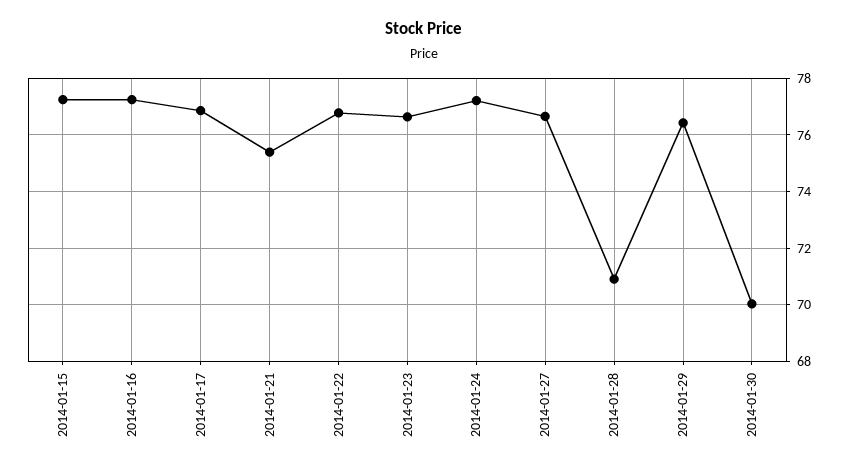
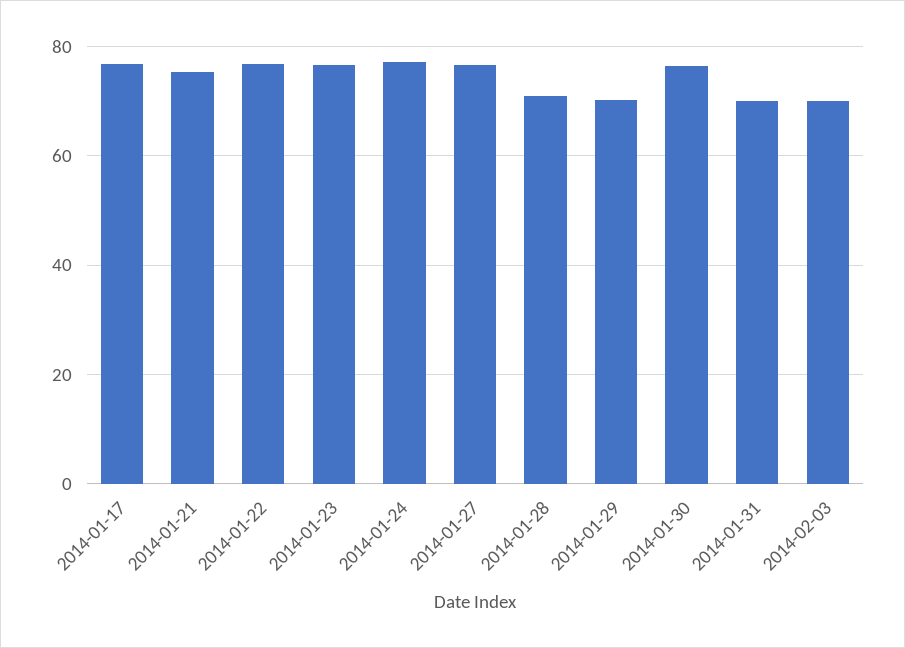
2014-01-15: 77.25 -> none
2014-01-16: 77.25 -> none
2014-01-29: 76.5 -> 70
2014-01-30: 70 -> 76
2014-01-31: none -> 70
2014-02-03: none -> 70

